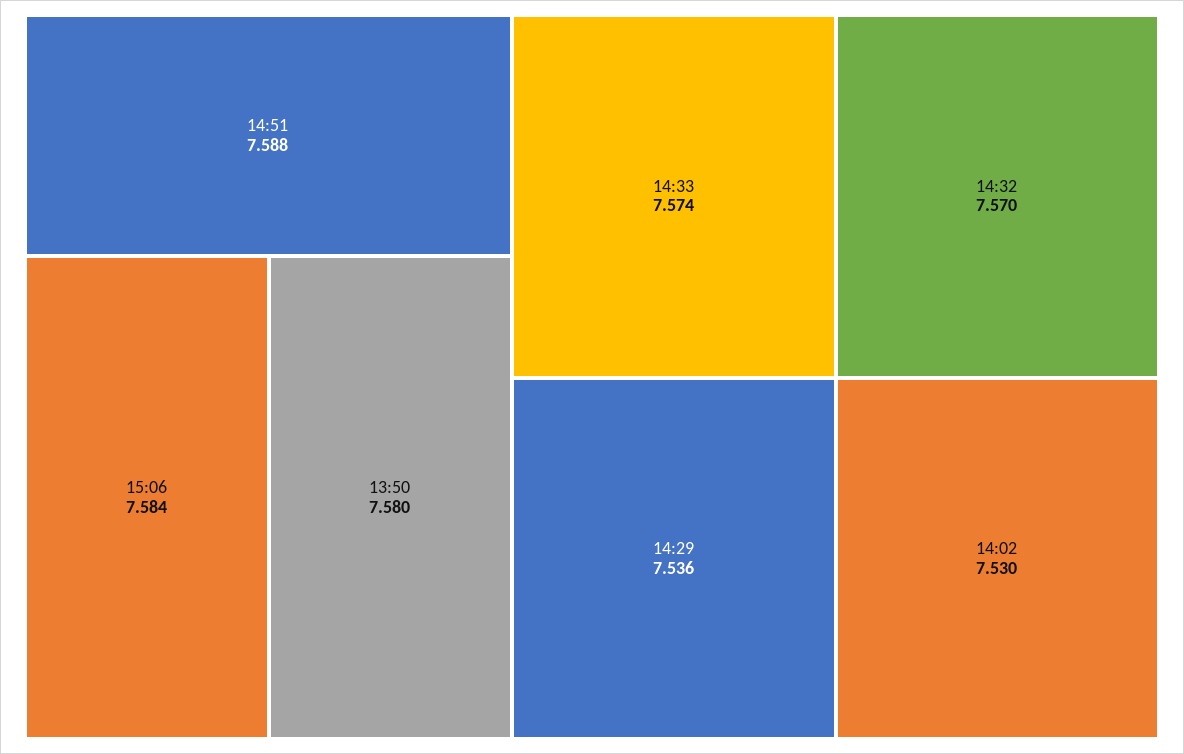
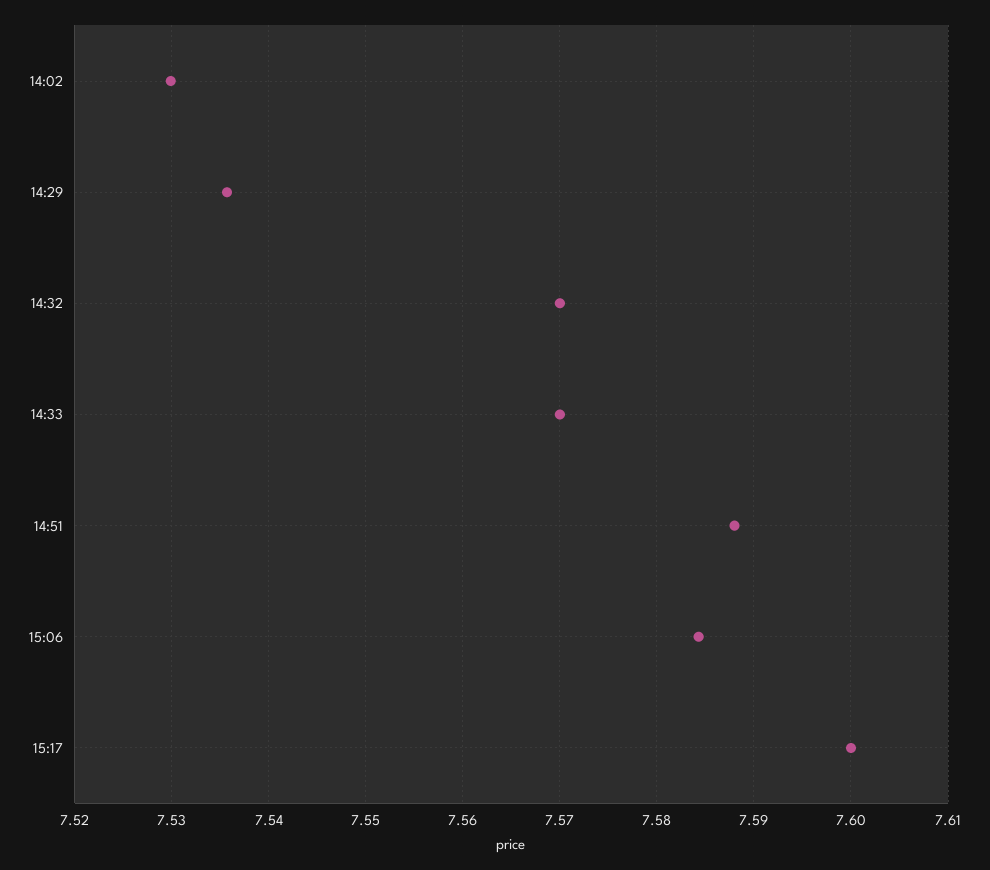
13:50: 7.58 -> none
14:33: 7.574 -> 7.57
15:17: none -> 7.6

